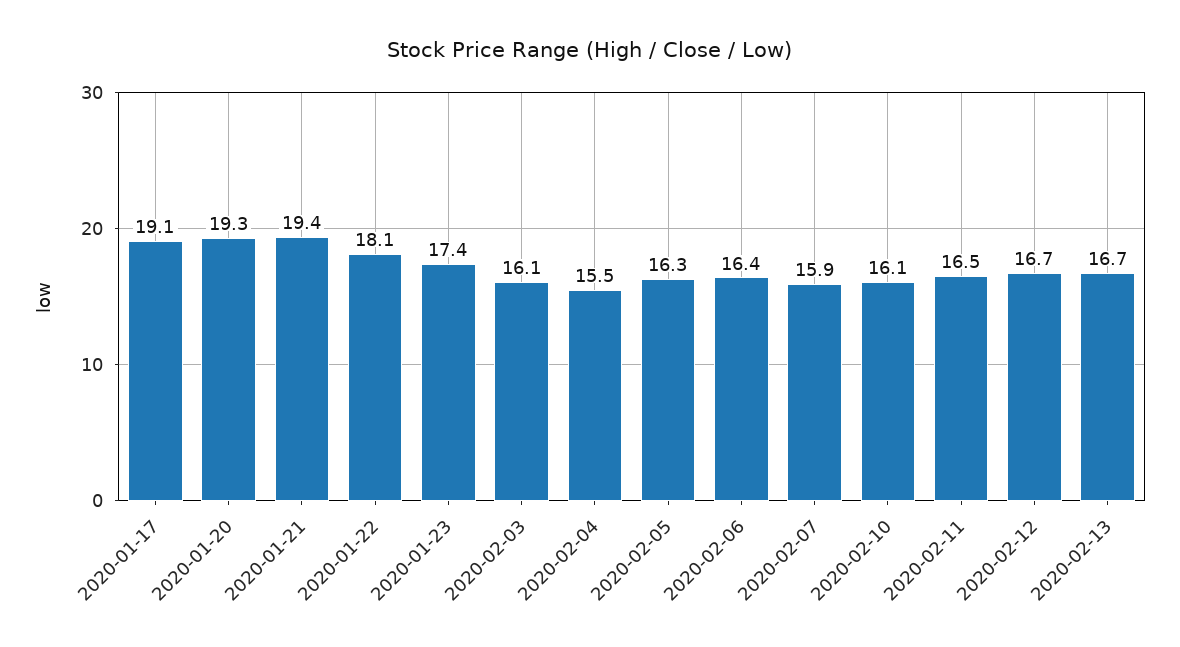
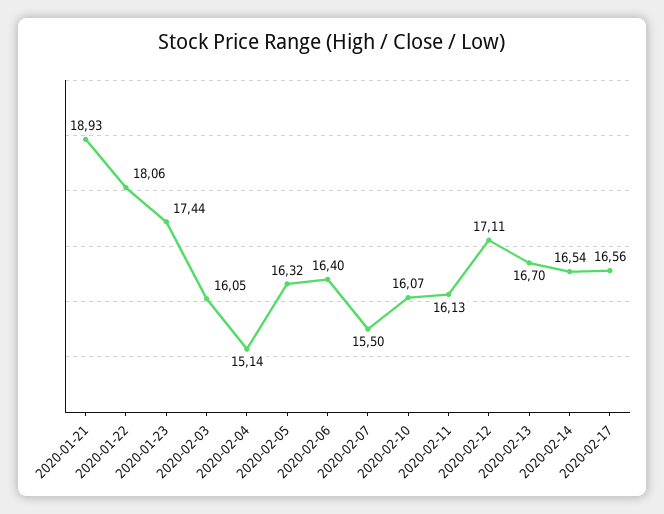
2020-01-17: 19.1 -> none
2020-01-20: 19.3 -> none
2020-01-21: 19.4 -> 18.93
2020-02-04: 15.5 -> 15.14
2020-02-07: 15.9 -> 15.5
2020-02-11: 16.5 -> 16.13
2020-02-12: 16.7 -> 17.11
2020-02-14: none -> 16.54
2020-02-17: none -> 16.56

